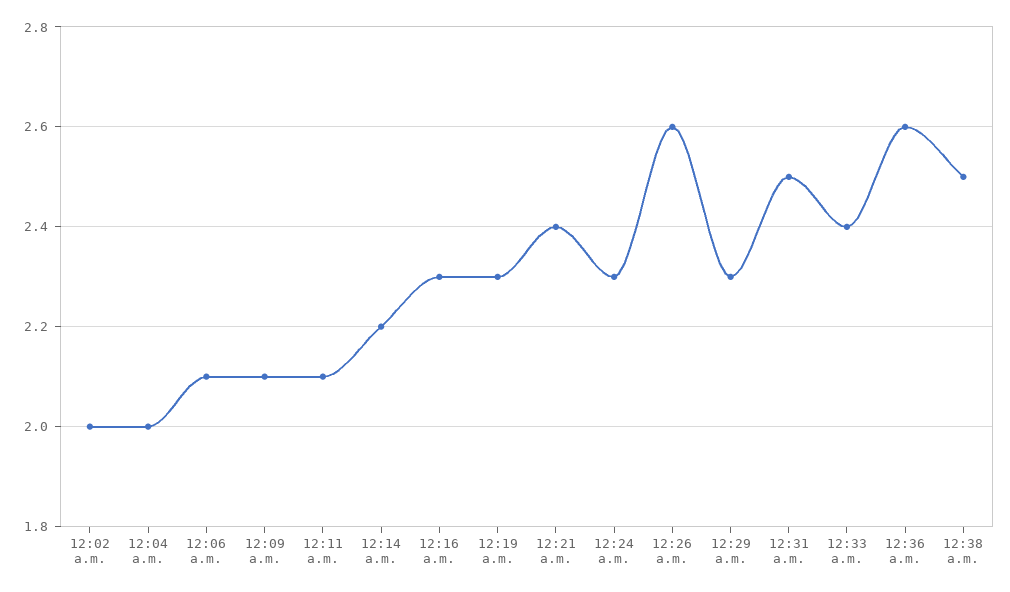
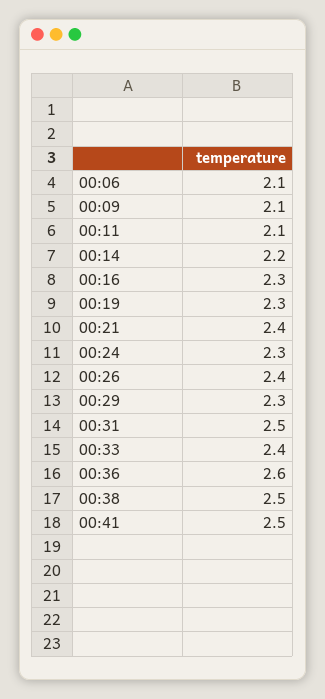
12:02 a.m.: 2 -> none
12:04 a.m.: 2 -> none
12:26 a.m.: 2.6 -> 2.4
00:41: none -> 2.5

